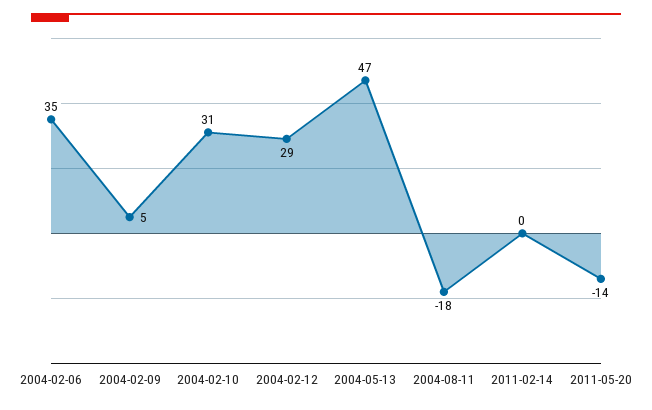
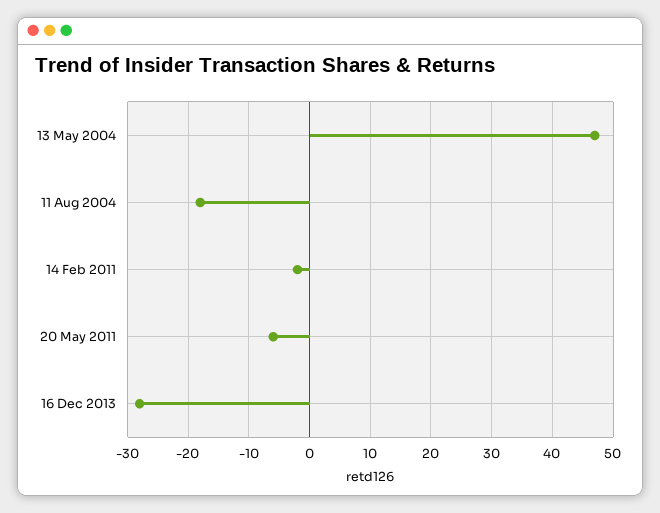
2004-02-06: 35 -> none
2004-02-09: 5 -> none
2004-02-10: 31 -> none
2004-02-12: 29 -> none
2011-02-14: 0 -> -2
2011-05-20: -14 -> -6
16 Dec 2013: none -> -28

